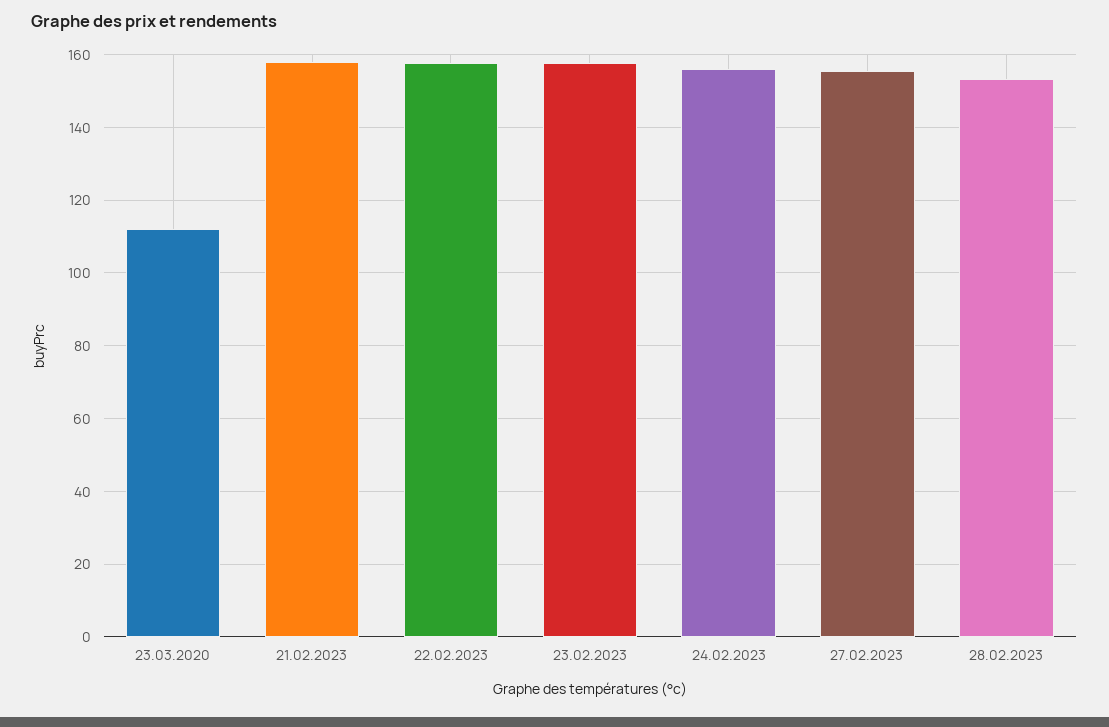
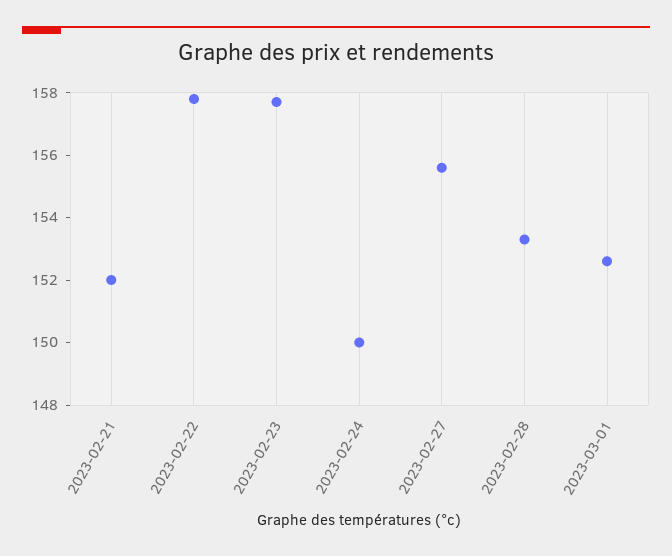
23.03.2020: 112 -> none
21.02.2023: 158 -> 152
24.02.2023: 156 -> 150
2023-03-01: none -> 152.5

